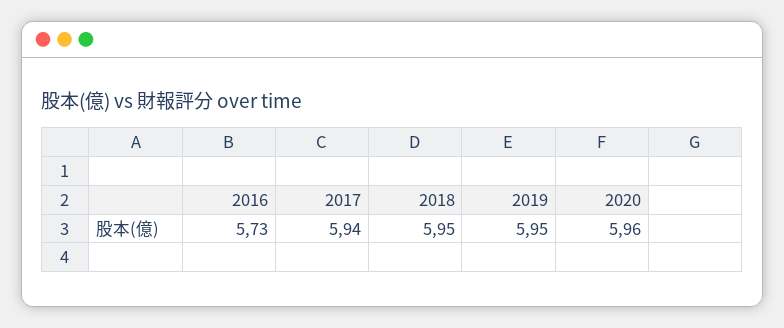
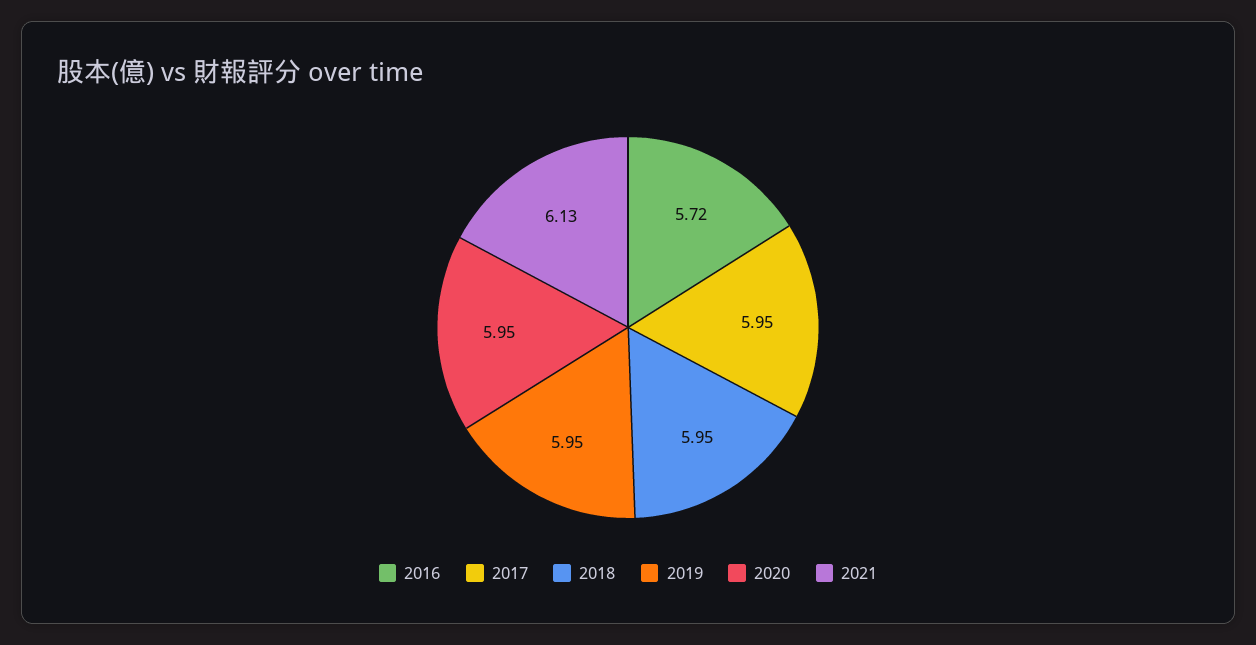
2016: 5.73 -> 5.72
2017: 5.94 -> 5.95
2020: 5.96 -> 5.95
2021: none -> 6.13

